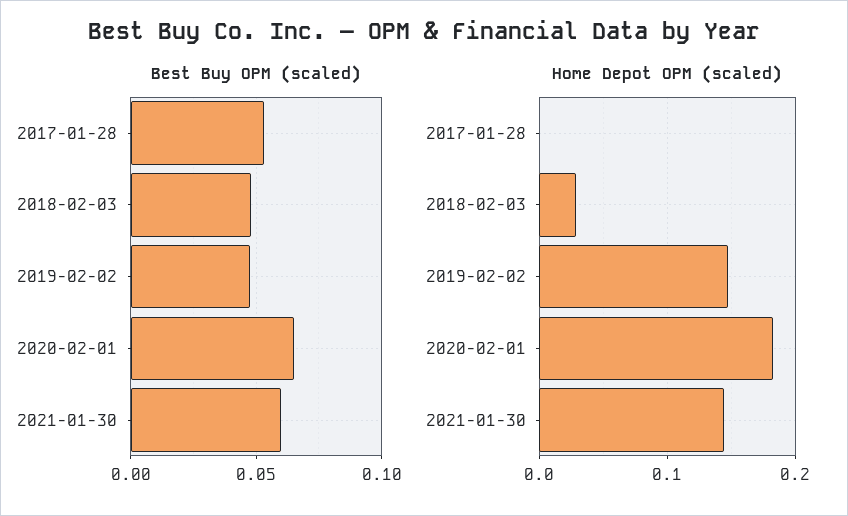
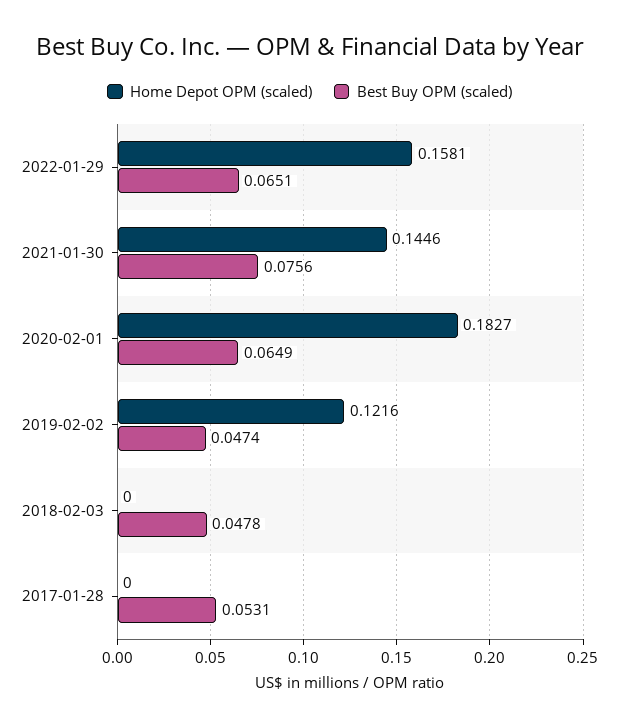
Best Buy OPM (scaled), 2021-01-30: 0.06 -> 0.0756
Home Depot OPM (scaled), 2018-02-03: 0.03 -> 0
Home Depot OPM (scaled), 2019-02-02: 0.15 -> 0.1216
Home Depot OPM (scaled), 2022-01-29: none -> 0.1581
Best Buy OPM (scaled), 2022-01-29: none -> 0.0651

